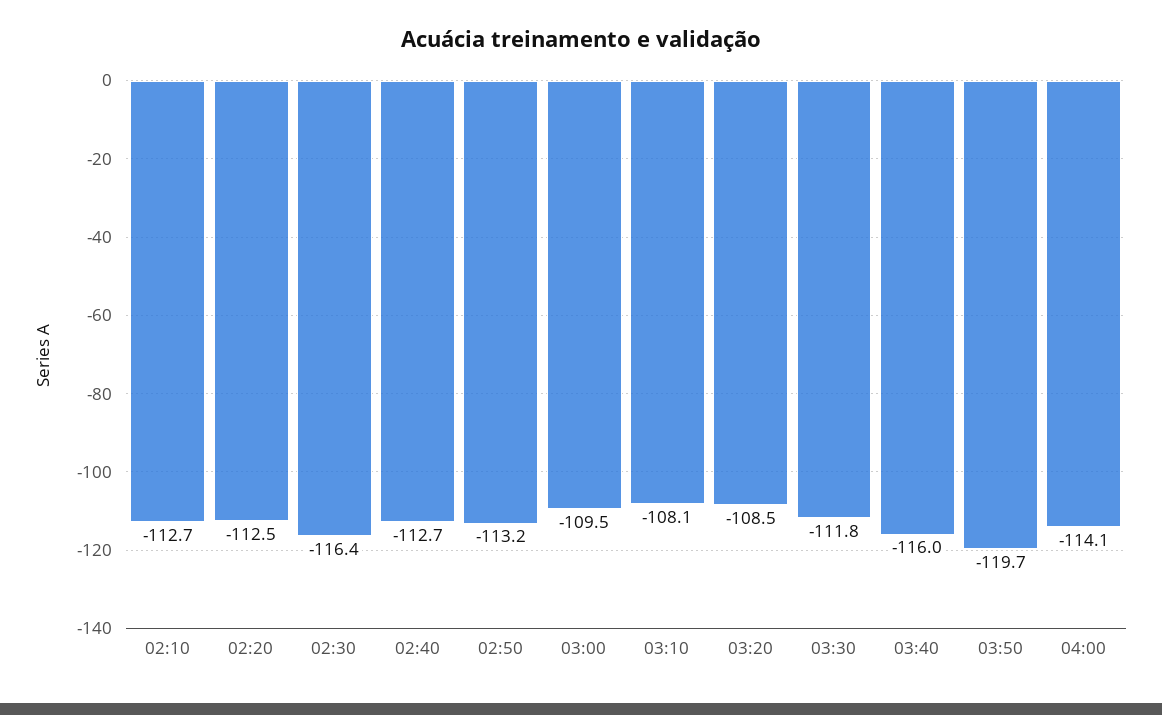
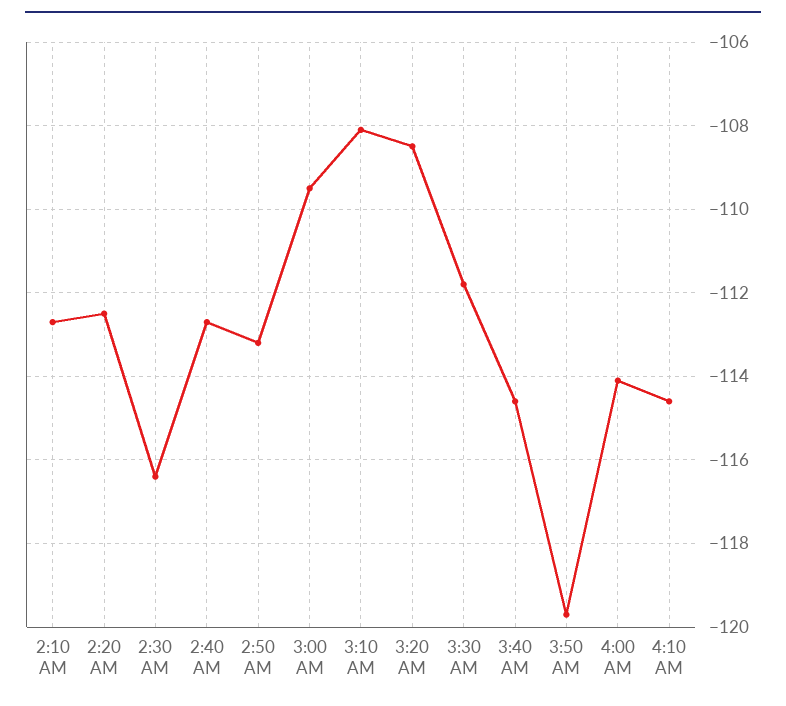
03:40: -116 -> -114.5
4:10 AM: none -> -114.5

